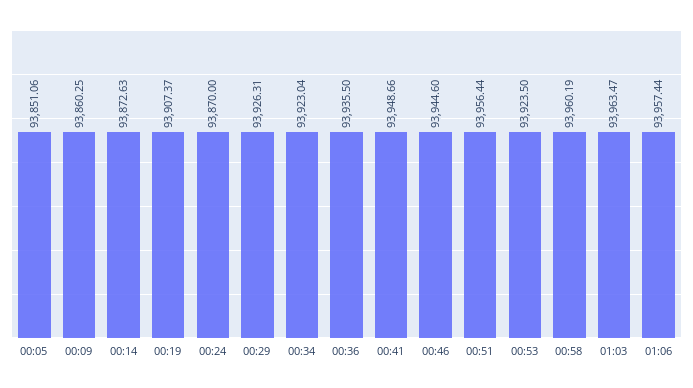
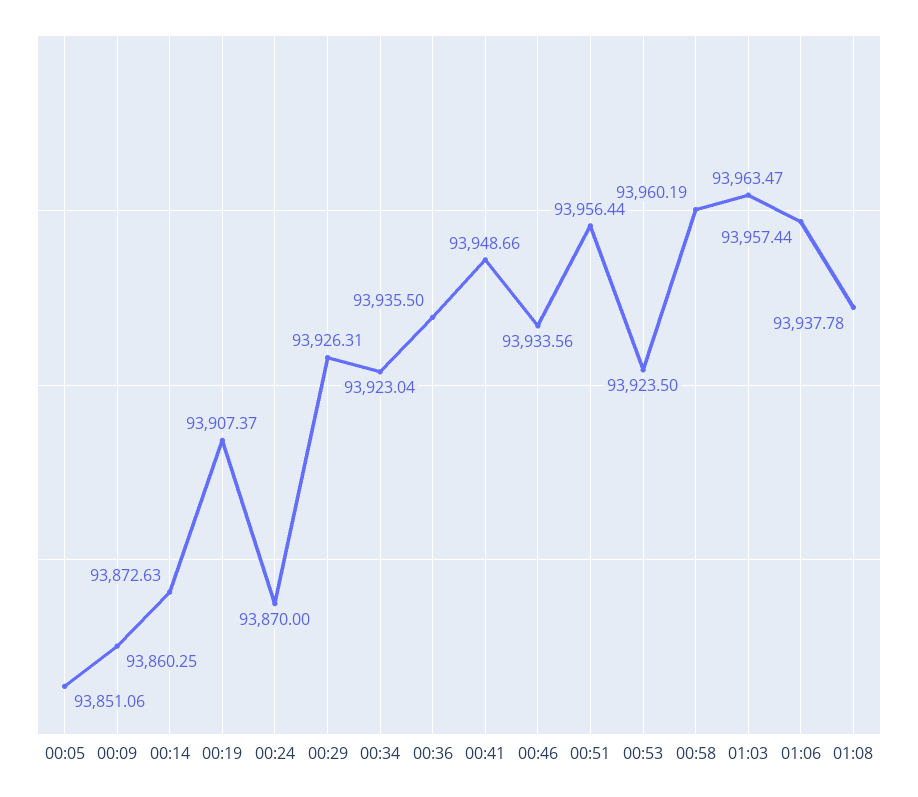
00:46: 93944.6 -> 93933.56
01:08: none -> 93937.78

